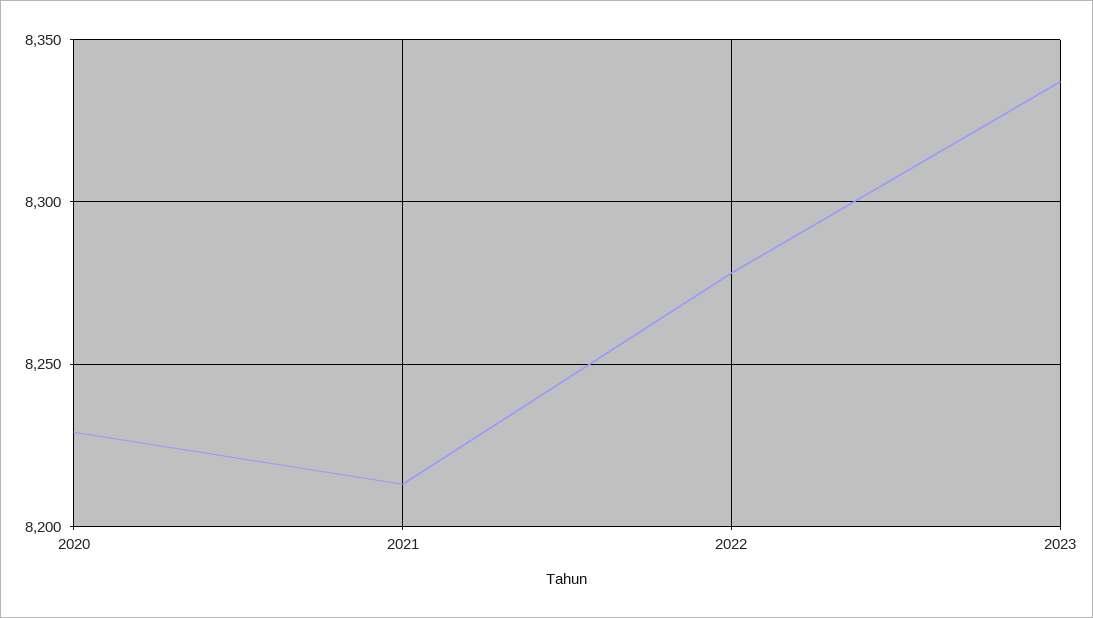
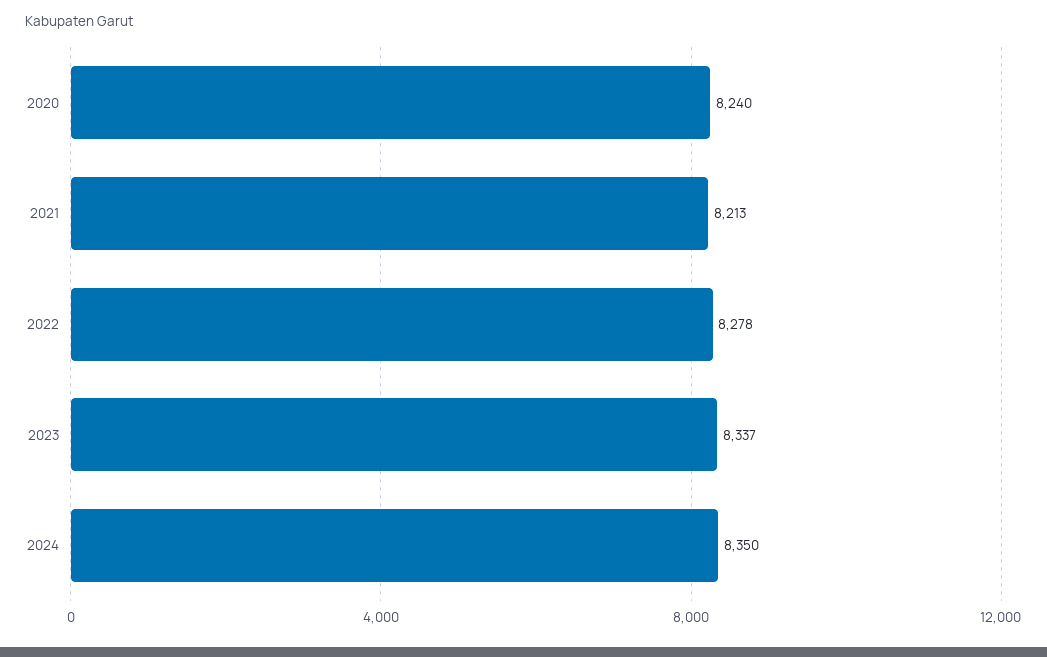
2020: 8230 -> 8240
2024: none -> 8350

